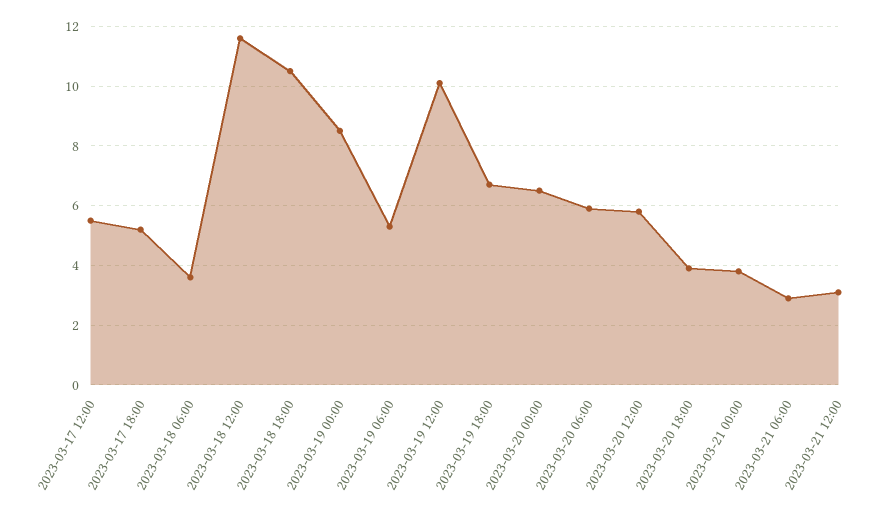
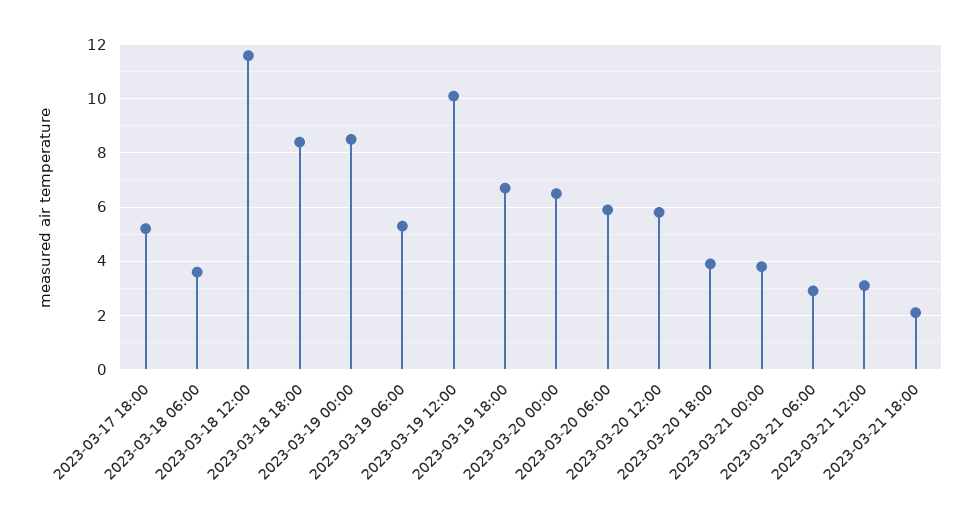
2023-03-17 12:00: 5.5 -> none
2023-03-18 18:00: 10.5 -> 8.5
2023-03-21 18:00: none -> 2

